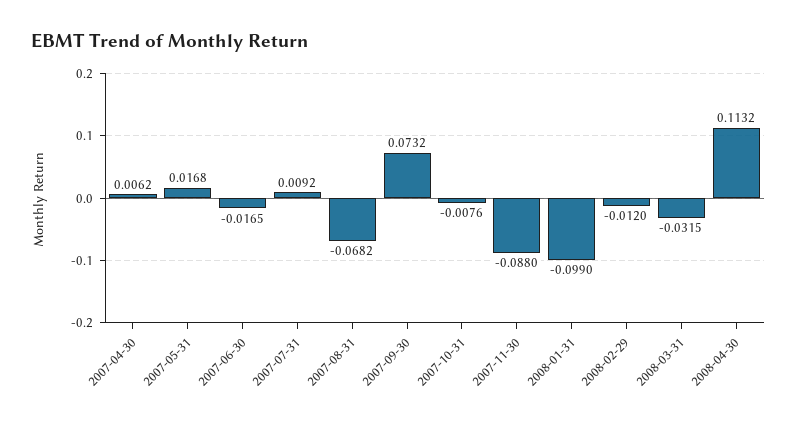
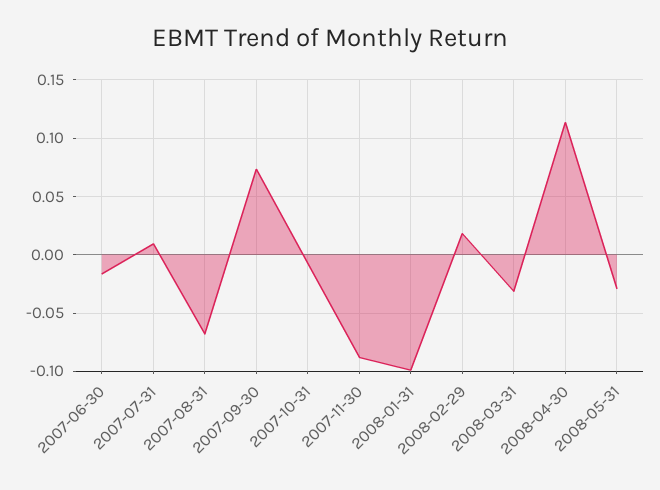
2007-04-30: 0.0062 -> none
2007-05-31: 0.0168 -> none
2008-02-29: -0.012 -> 0.02
2008-05-31: none -> -0.03

